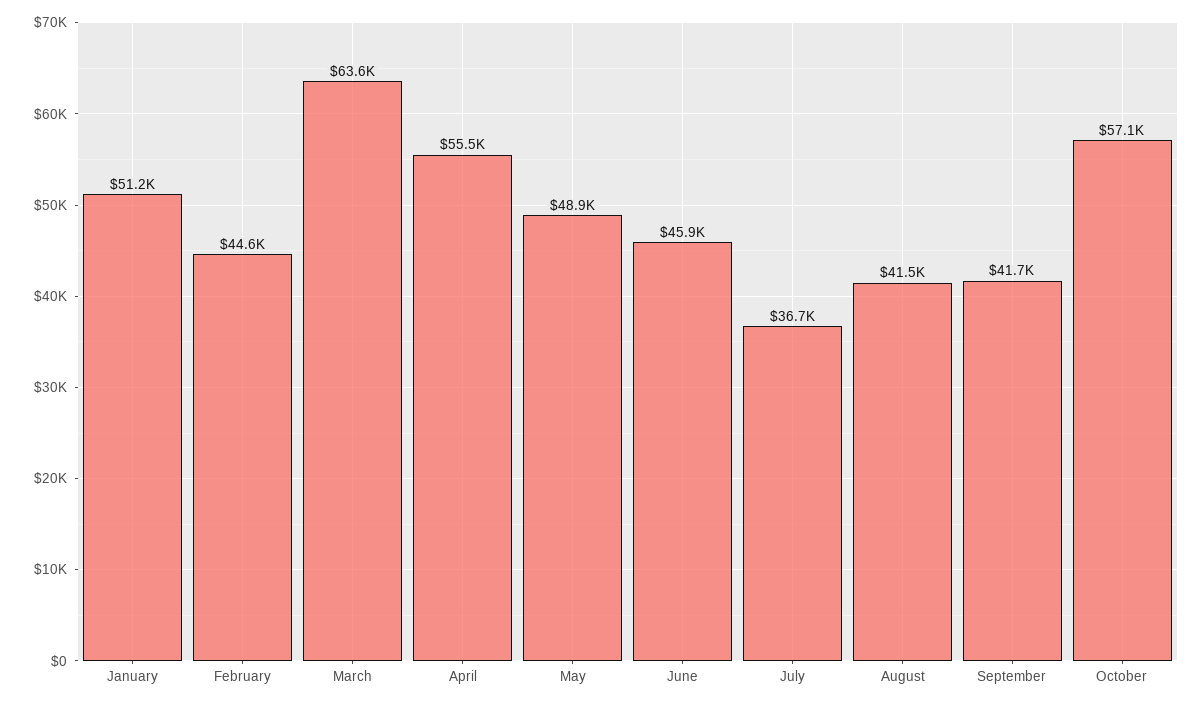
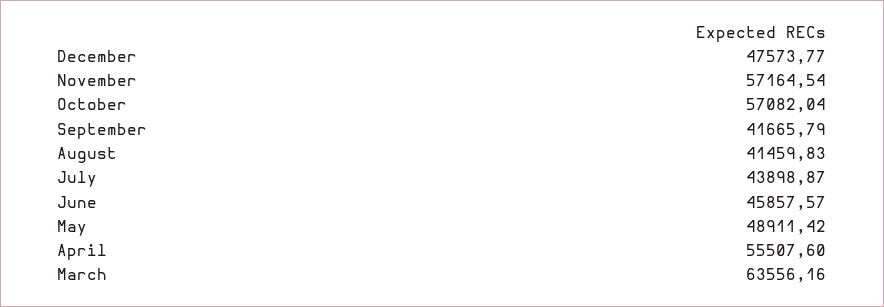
January: 51200 -> none
February: 44600 -> none
July: 36700 -> 43898.87
December: none -> 47573.77
November: none -> 57164.54

